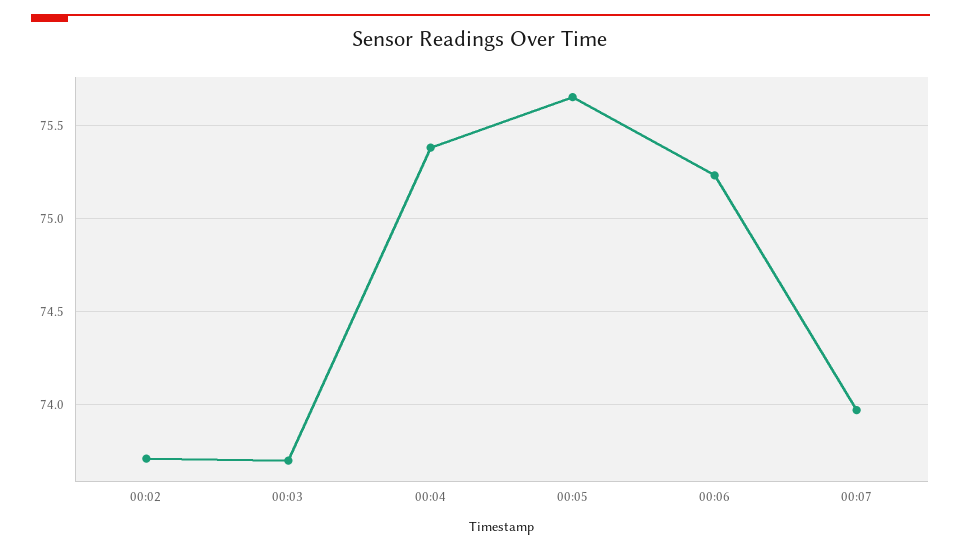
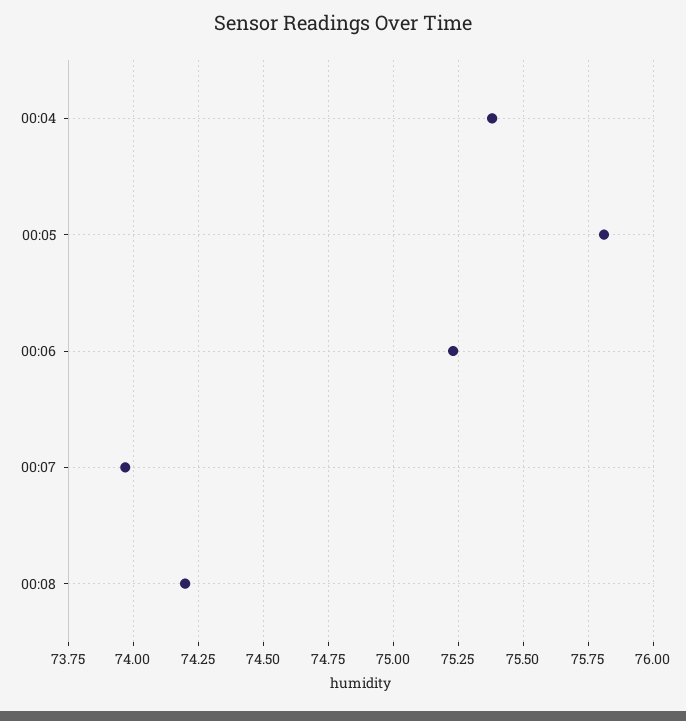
00:02: 73.7 -> none
00:03: 73.7 -> none
00:05: 75.65 -> 75.8
00:08: none -> 74.2

